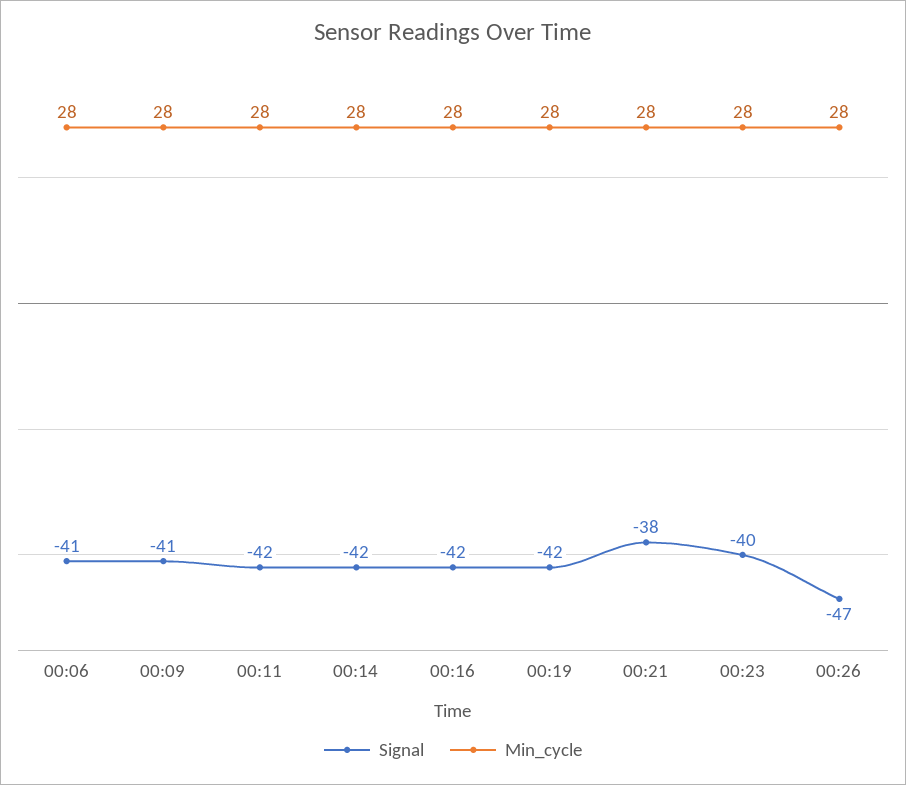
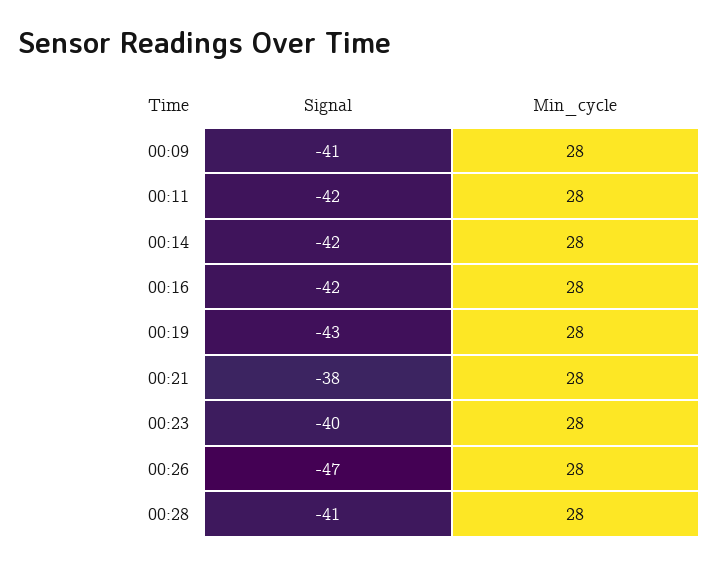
Signal, 00:06: -41 -> none
Min_cycle, 00:06: 28 -> none
Signal, 00:19: -42 -> -43
Signal, 00:28: none -> -41
Min_cycle, 00:28: none -> 28

